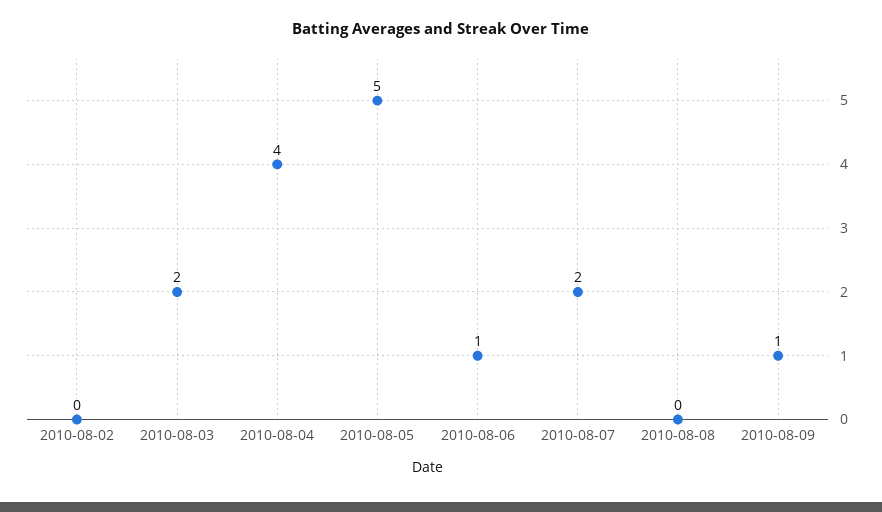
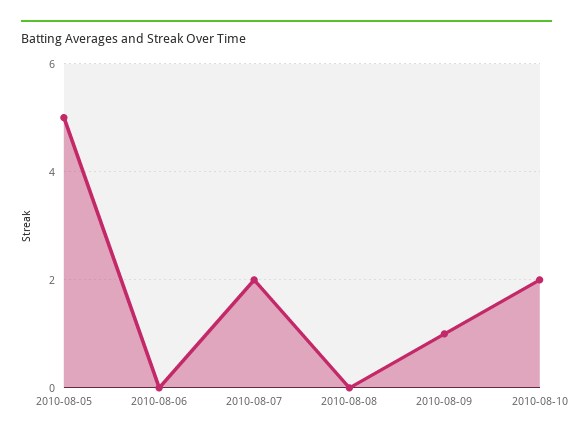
2010-08-02: 0 -> none
2010-08-03: 2 -> none
2010-08-04: 4 -> none
2010-08-06: 1 -> 0
2010-08-10: none -> 2

